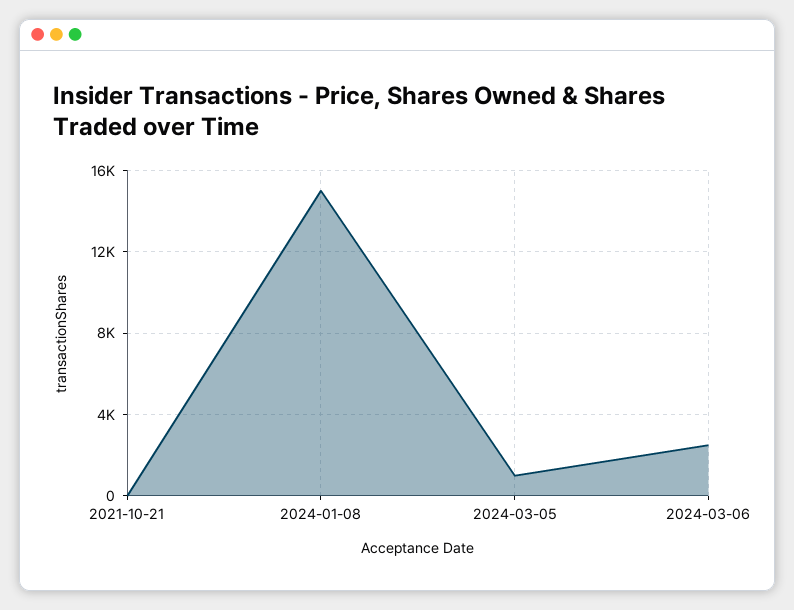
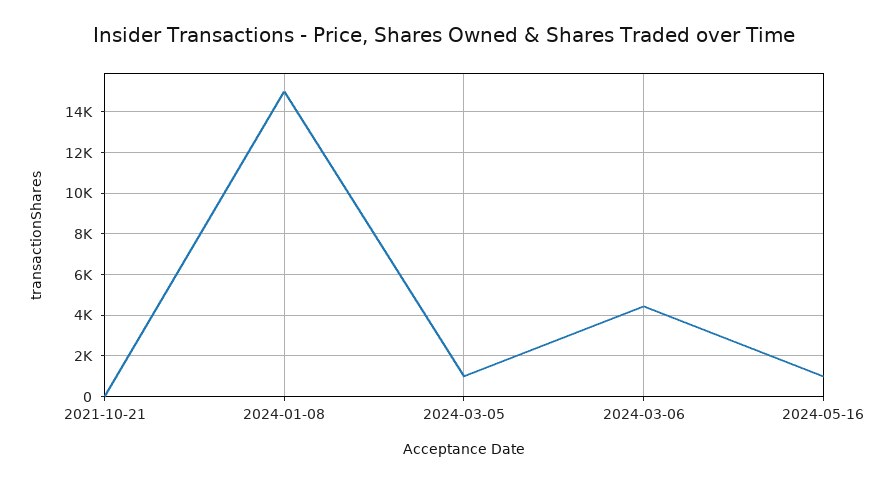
2024-03-06: 2500 -> 4500
2024-05-16: none -> 1000

